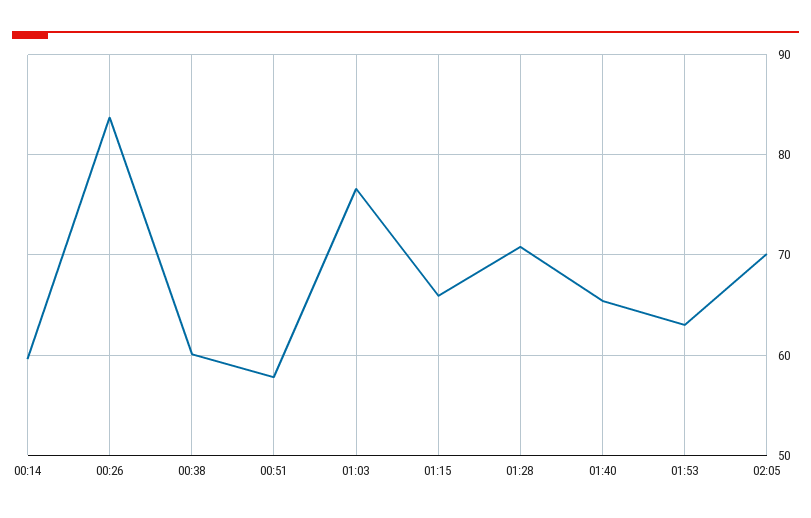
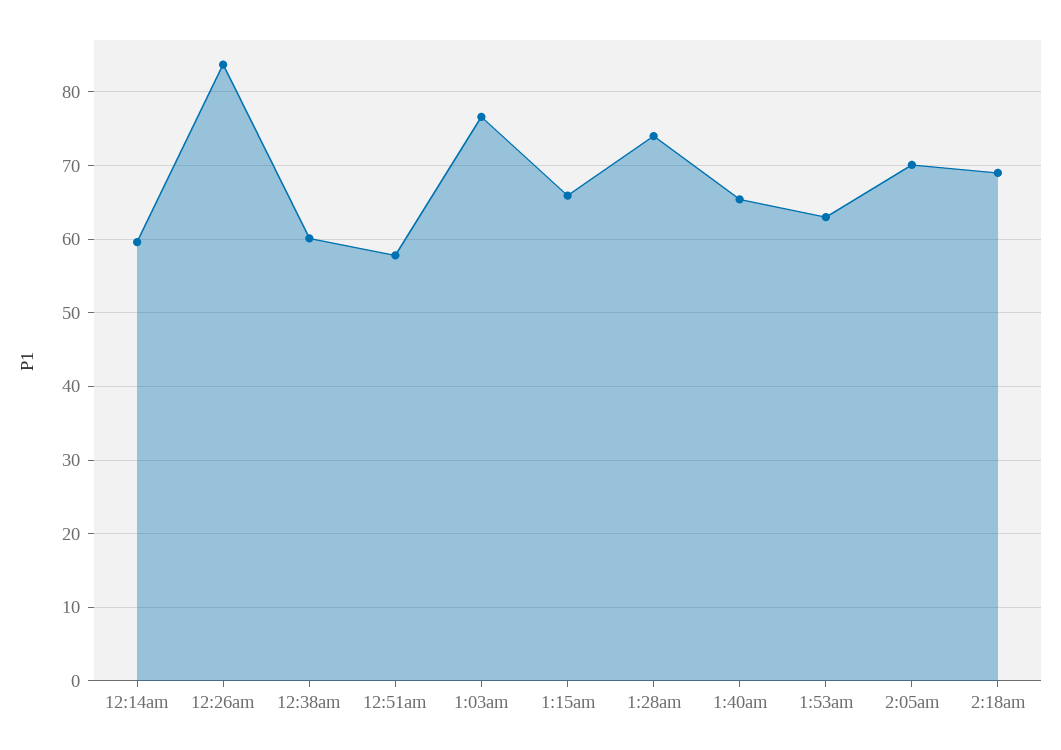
01:28: 71 -> 74
2:18am: none -> 69

